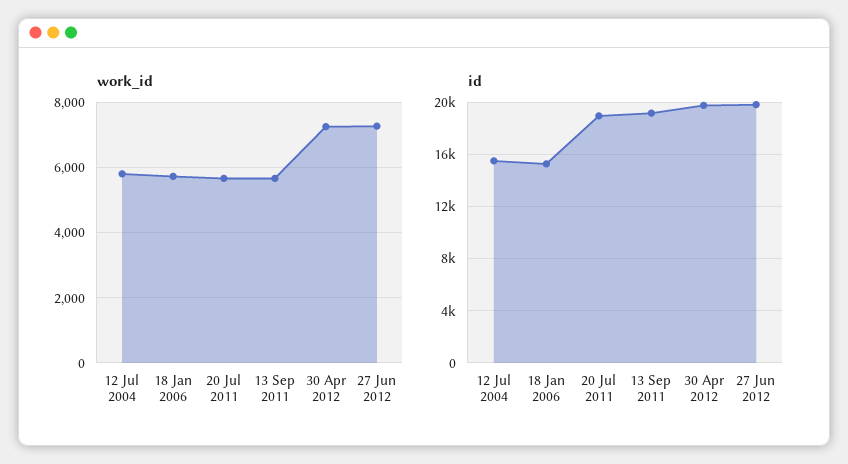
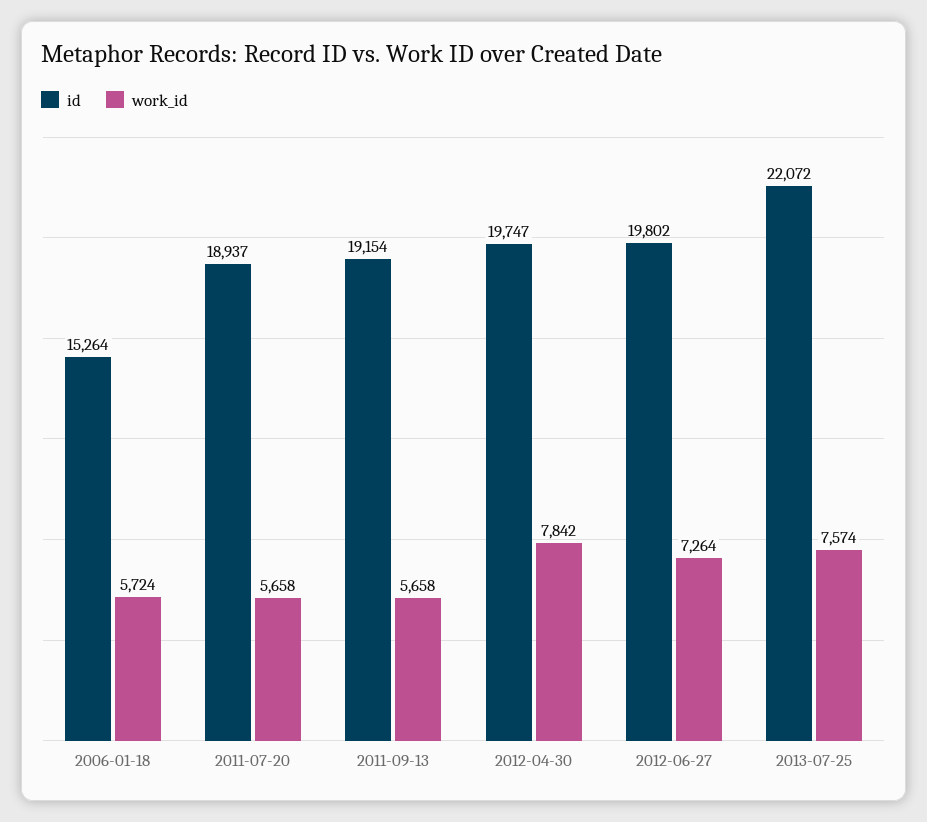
work_id, 12 Jul 2004: 5800 -> none
work_id, 30 Apr 2012: 7200 -> 7842
id, 12 Jul 2004: 15500 -> none
id, 2013-07-25: none -> 22072
work_id, 2013-07-25: none -> 7574

